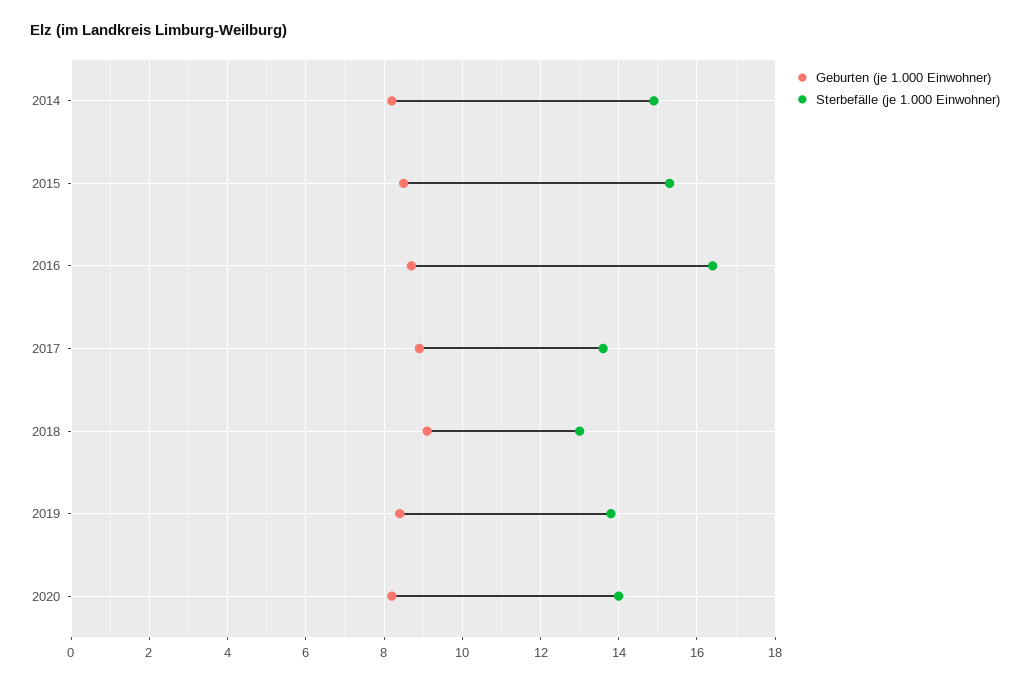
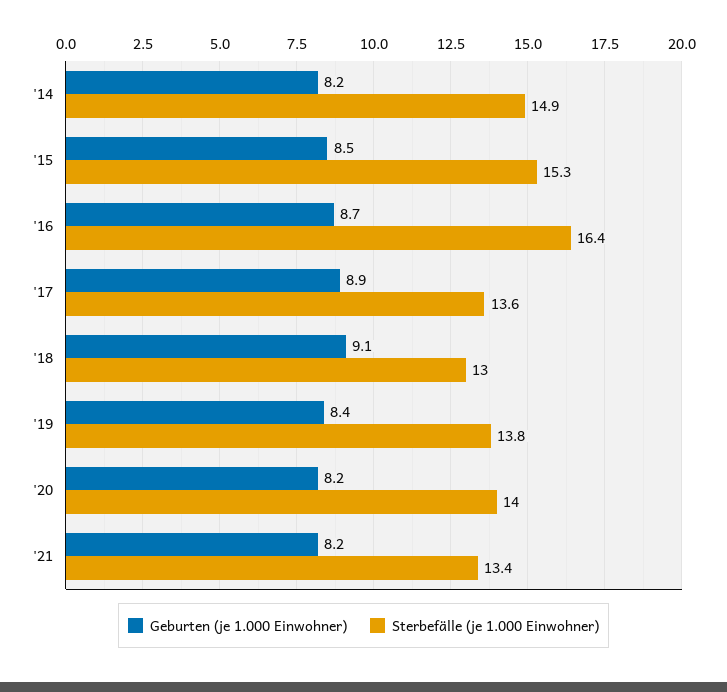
Geburten (je 1.000 Einwohner), '21: none -> 8.2
Sterbefälle (je 1.000 Einwohner), '21: none -> 13.4

